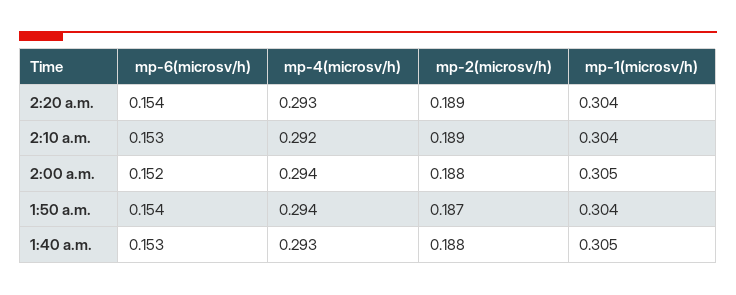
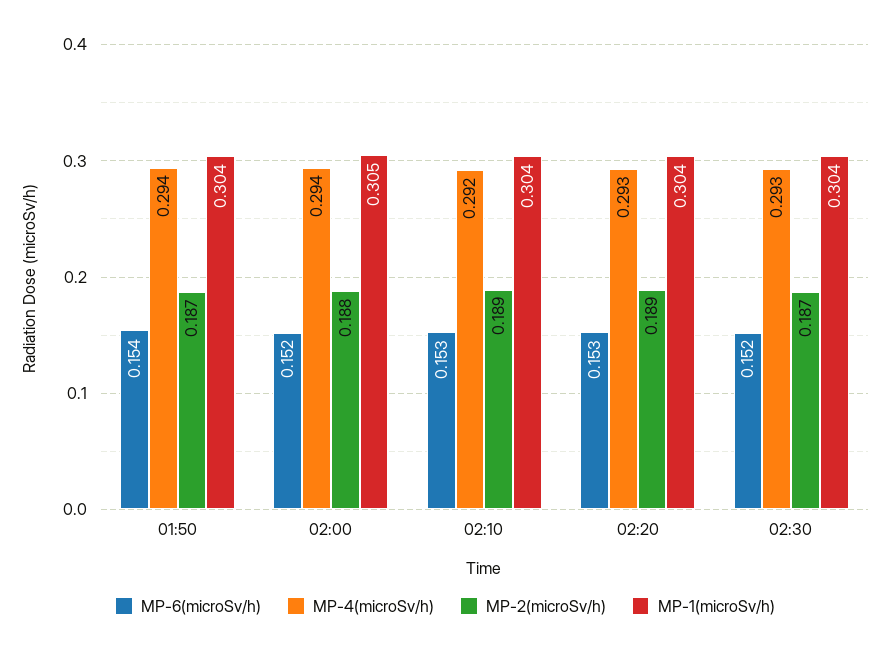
mp-6(microsv/h), 2:20 a.m.: 0.154 -> 0.153
mp-6(microsv/h), 1:40 a.m.: 0.153 -> none
mp-4(microsv/h), 1:40 a.m.: 0.293 -> none
mp-2(microsv/h), 1:40 a.m.: 0.188 -> none
mp-1(microsv/h), 1:40 a.m.: 0.305 -> none
mp-6(microsv/h), 02:30: none -> 0.152
mp-4(microsv/h), 02:30: none -> 0.293
mp-2(microsv/h), 02:30: none -> 0.187
mp-1(microsv/h), 02:30: none -> 0.304

